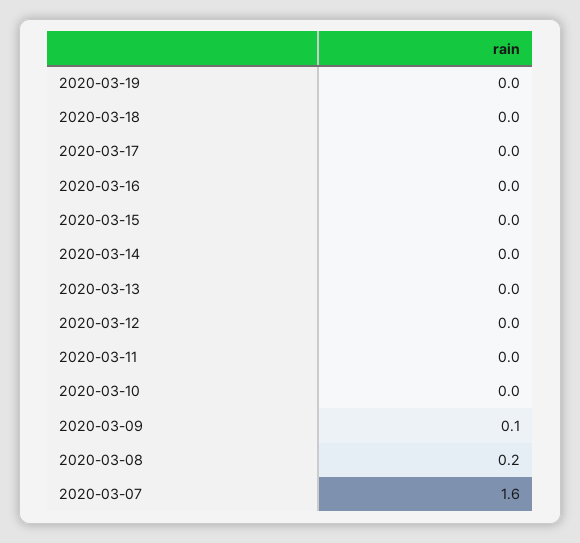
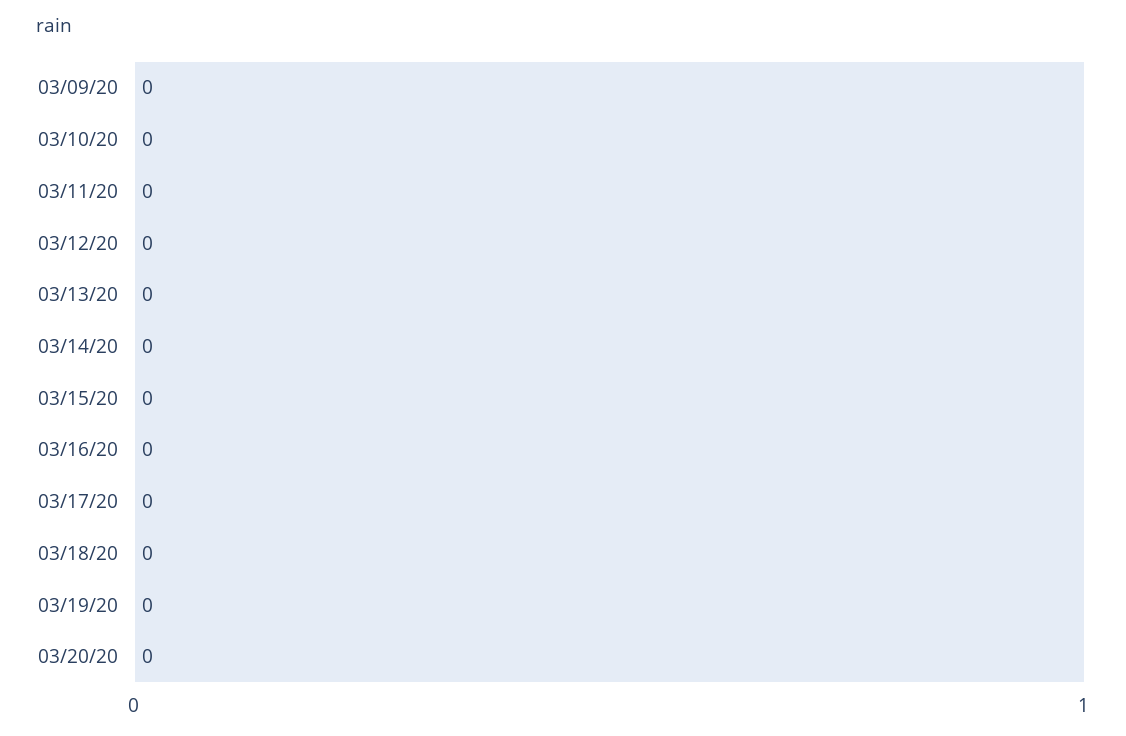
2020-03-09: 0.1 -> 0
2020-03-08: 0.2 -> none
2020-03-07: 1.6 -> none
03/20/20: none -> 0

